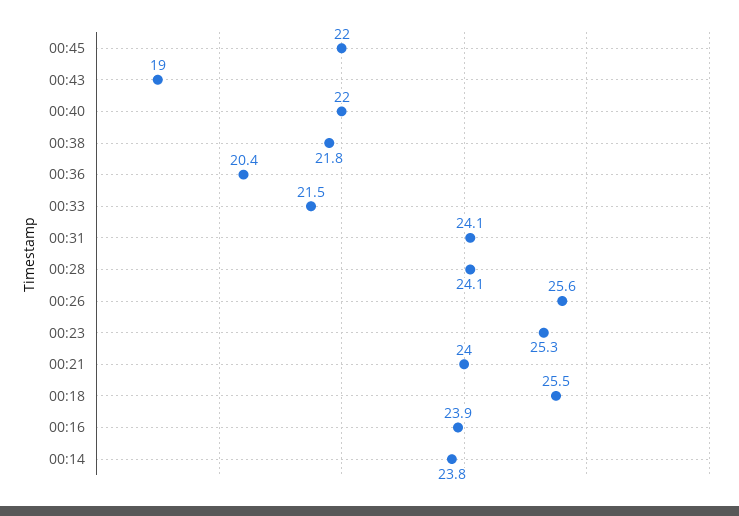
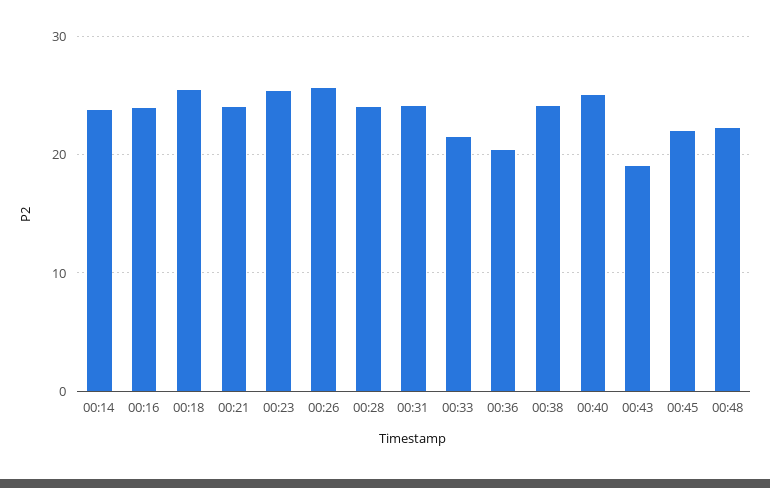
00:40: 22 -> 25
00:38: 21.8 -> 24
00:48: none -> 22

